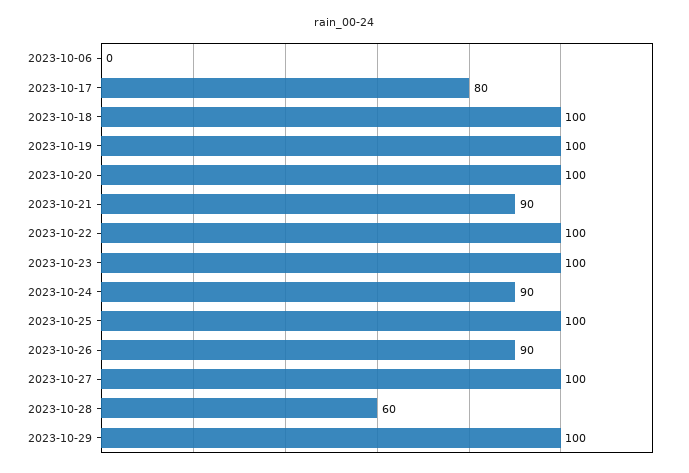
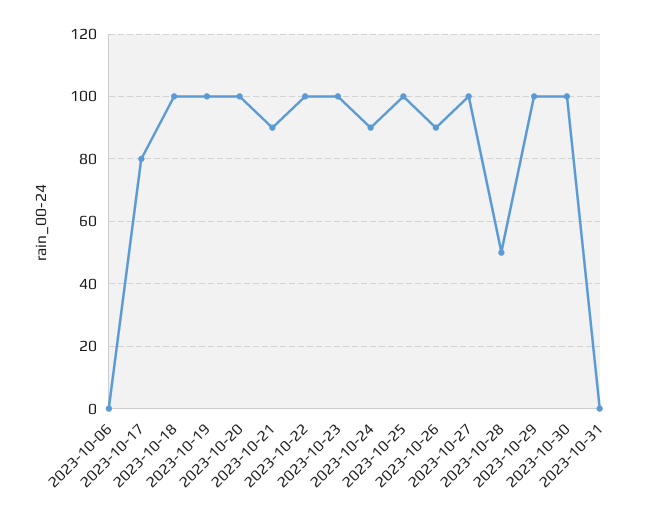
2023-10-28: 60 -> 50
2023-10-30: none -> 100
2023-10-31: none -> 0

